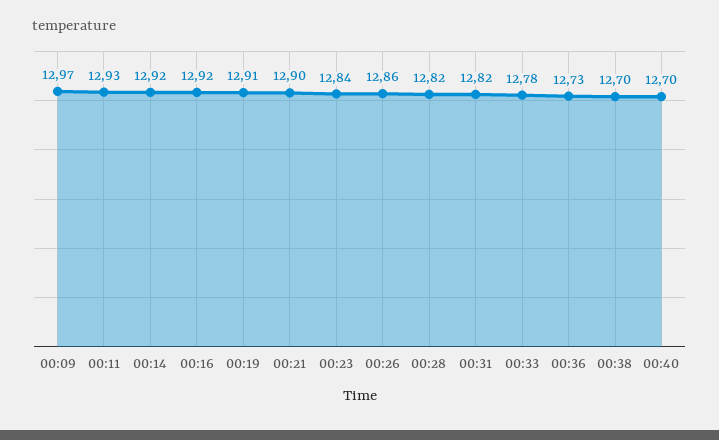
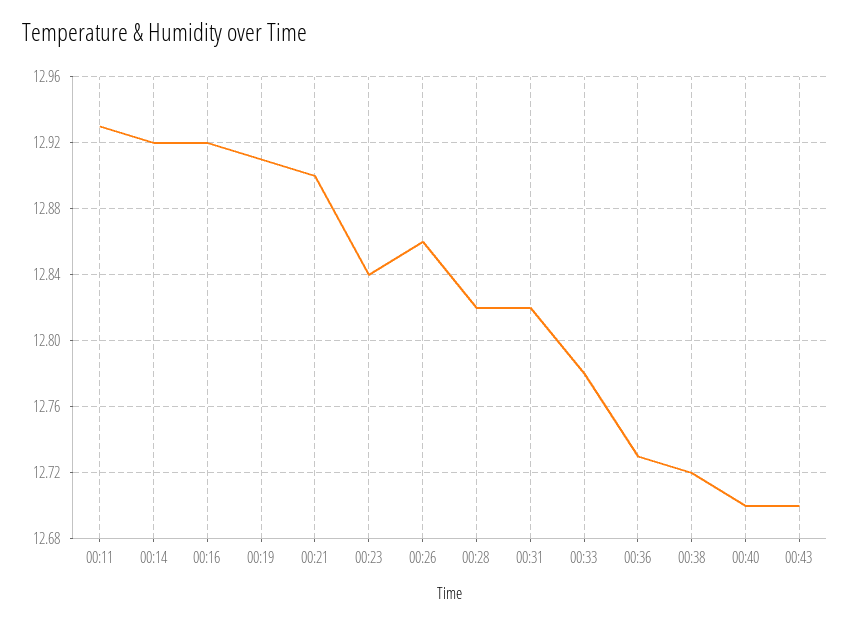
00:09: 12.97 -> none
00:38: 12.7 -> 12.72
00:43: none -> 12.7

